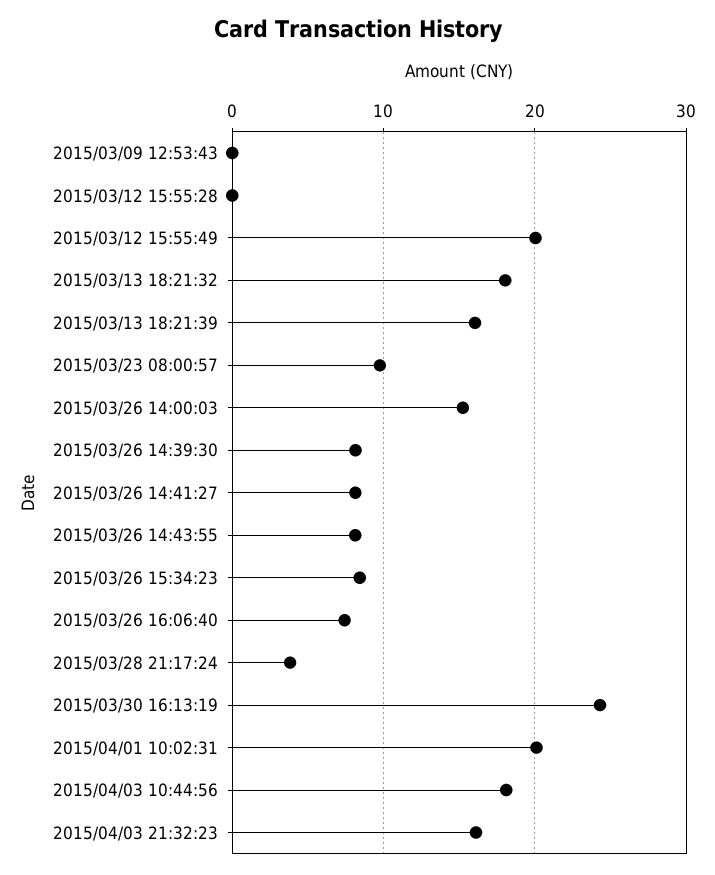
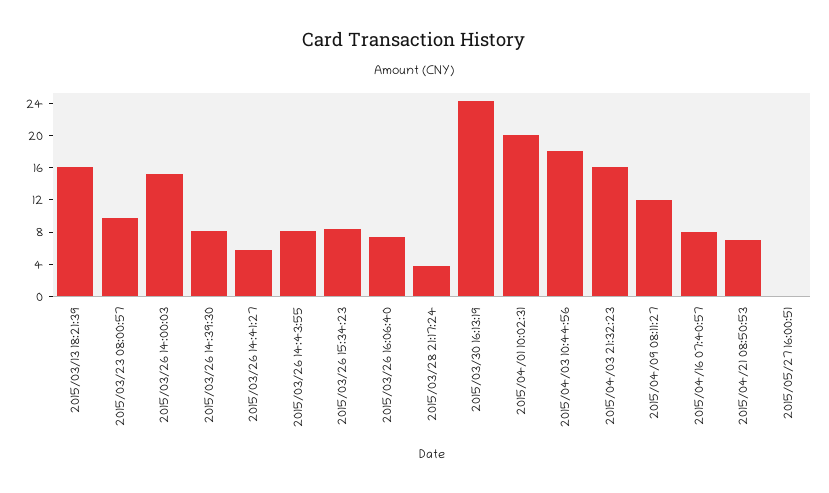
2015/03/09 12:53:43: 0 -> none
2015/03/12 15:55:28: 0 -> none
2015/03/12 15:55:49: 20 -> none
2015/03/13 18:21:32: 18 -> none
2015/03/26 14:41:27: 8 -> 6
2015/04/09 08:11:27: none -> 12
2015/04/16 07:40:57: none -> 8
2015/04/21 08:50:53: none -> 7
2015/05/27 16:00:51: none -> 0

